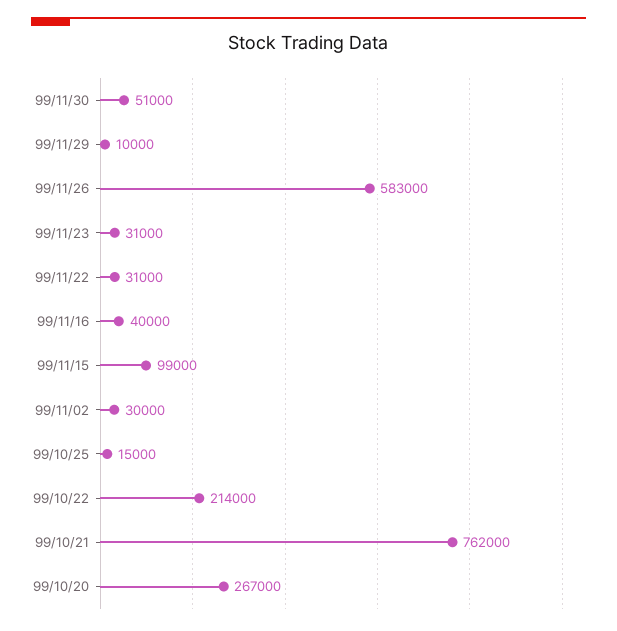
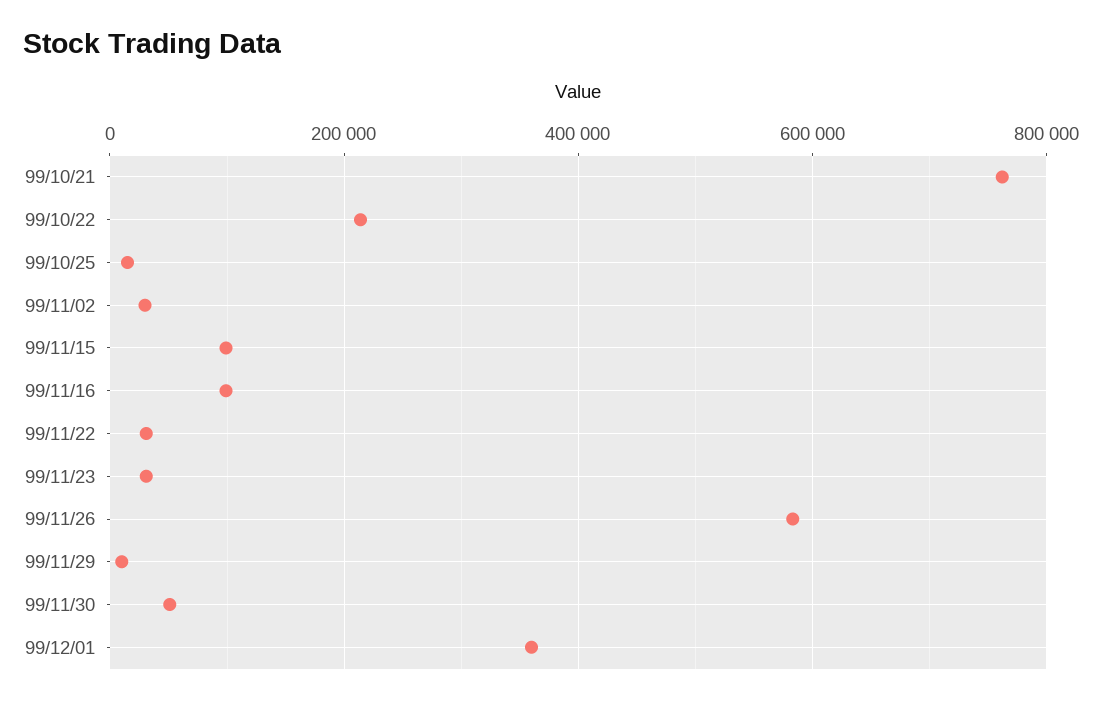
99/11/16: 40000 -> 100000
99/10/20: 267000 -> none
99/12/01: none -> 360000

